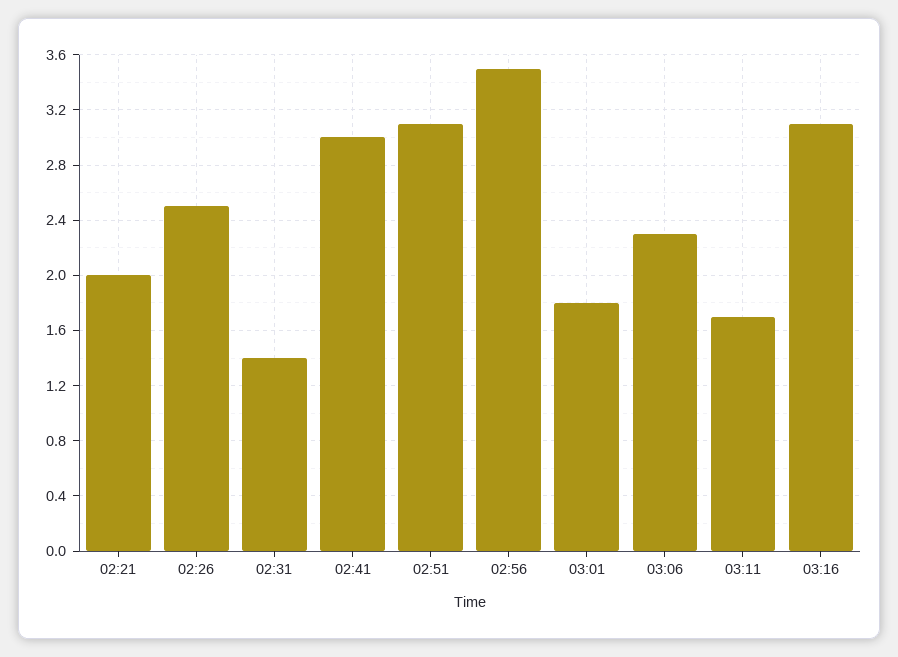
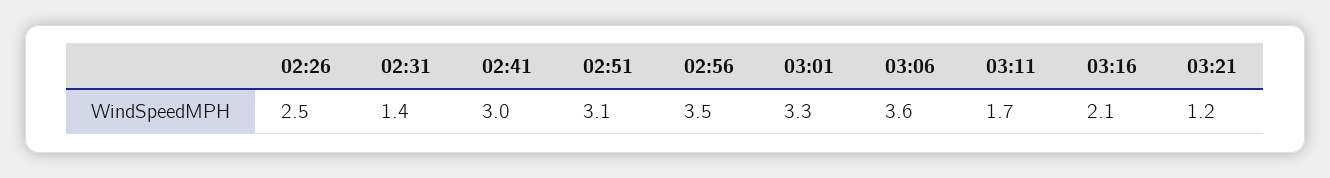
02:21: 2 -> none
03:01: 1.8 -> 3.3
03:06: 2.3 -> 3.6
03:16: 3.1 -> 2.1
03:21: none -> 1.2

